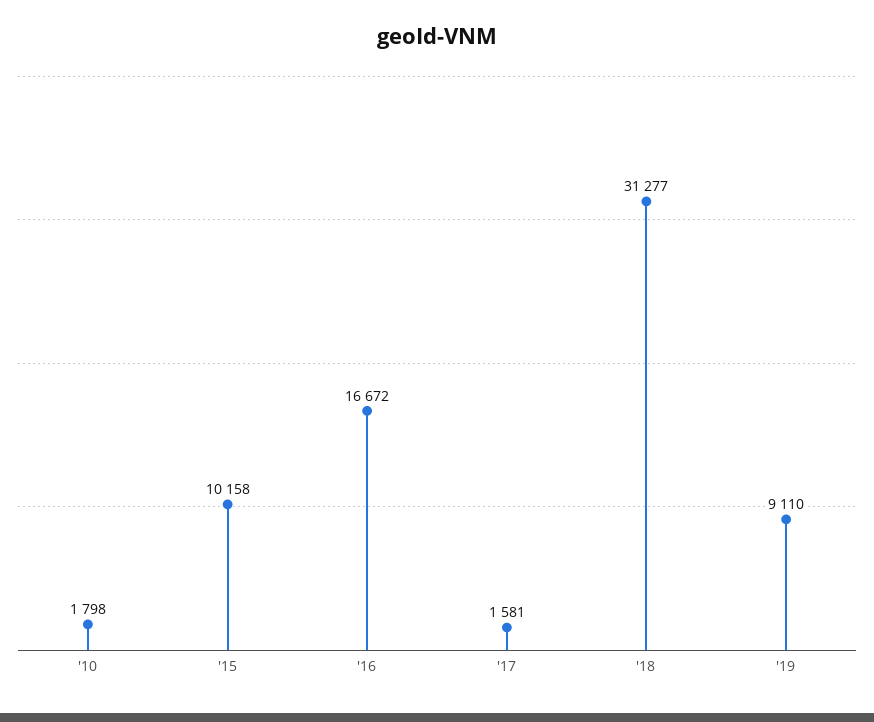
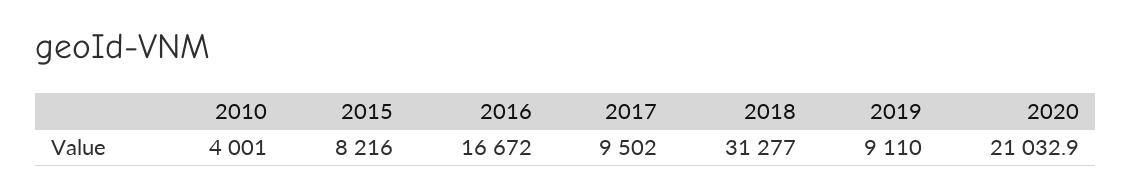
'10: 1798 -> 4001
'15: 10158 -> 8216
'17: 1581 -> 9502
2020: none -> 21032.9

